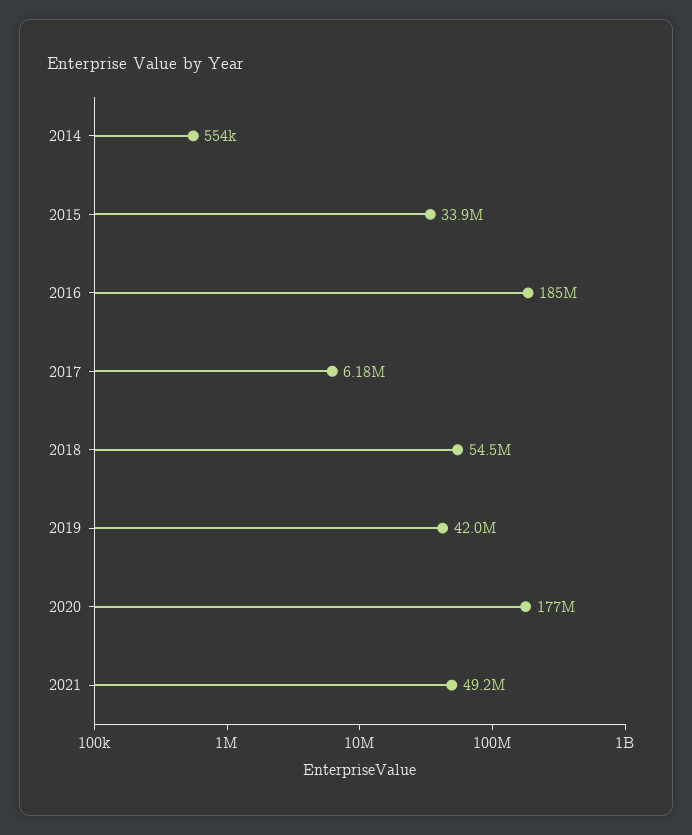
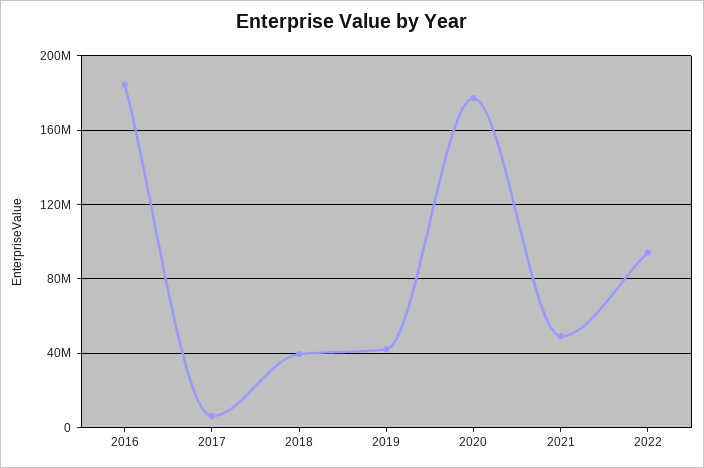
2014: 554000 -> none
2015: 33900000 -> none
2018: 54500000 -> 40000000
2022: none -> 95000000

